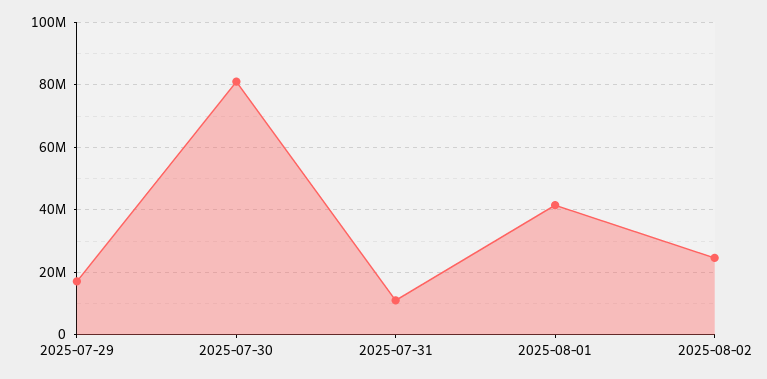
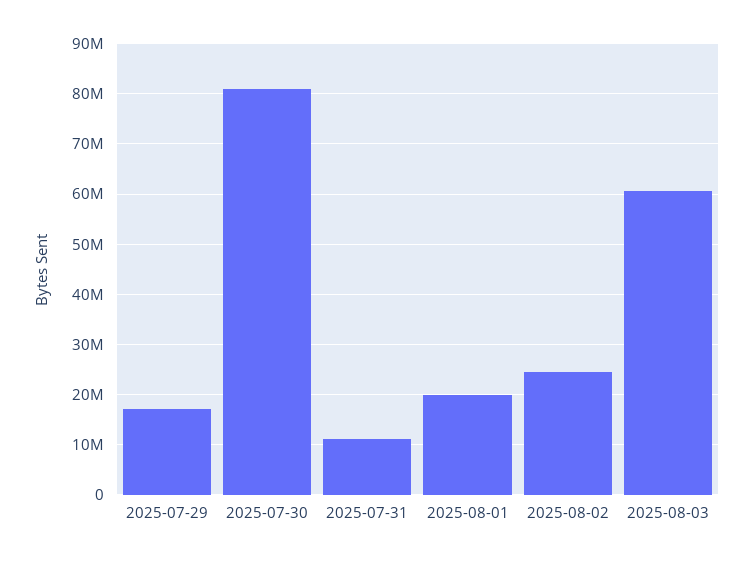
2025-08-01: 42000000 -> 20000000
2025-08-03: none -> 60000000

